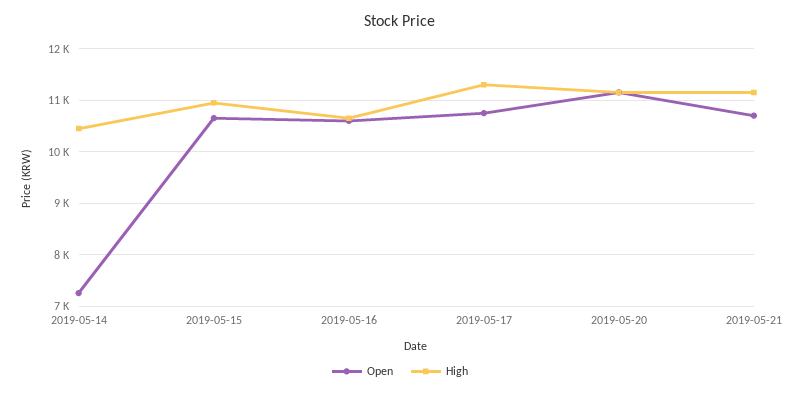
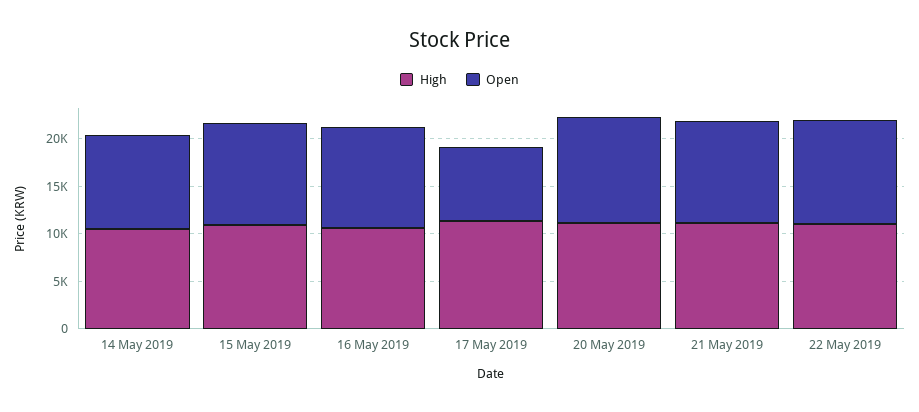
Open, 2019-05-14: 7200 -> 10000
Open, 2019-05-17: 10800 -> 8000
High, 22 May 2019: none -> 11000
Open, 22 May 2019: none -> 11000

